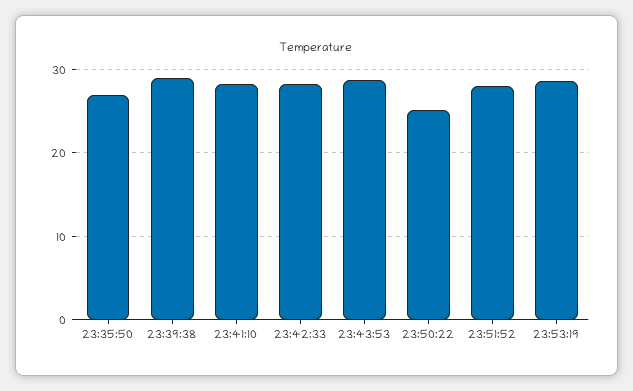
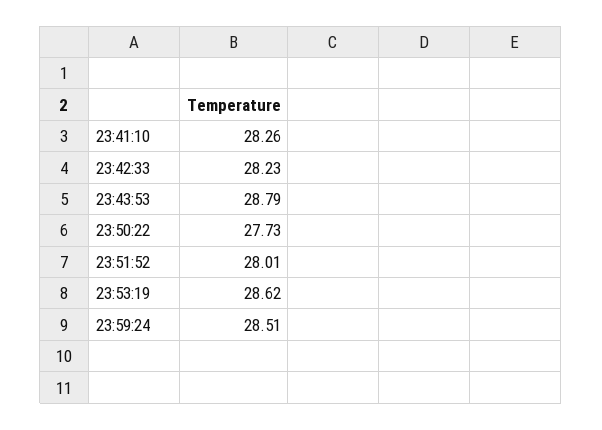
23:35:50: 27 -> none
23:39:38: 29 -> none
23:50:22: 25 -> 27.73
23:59:24: none -> 28.51

